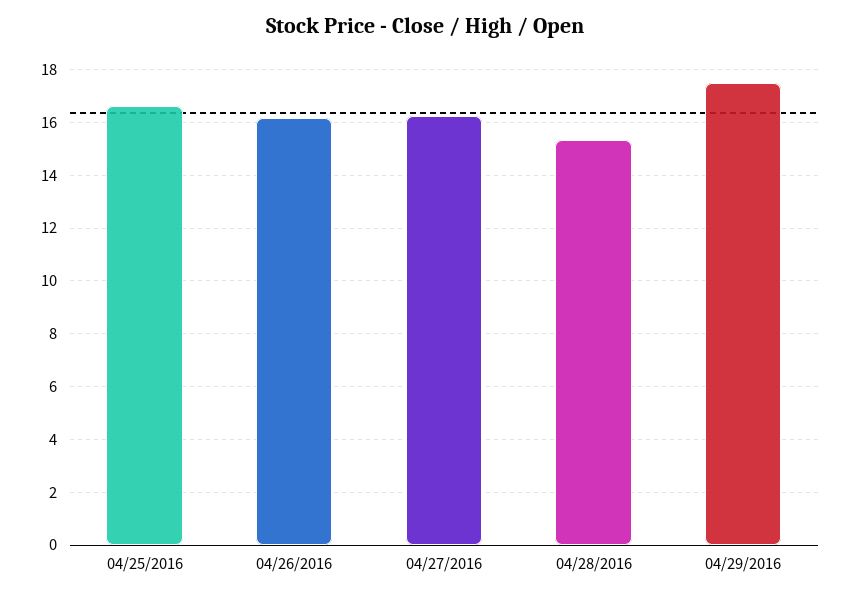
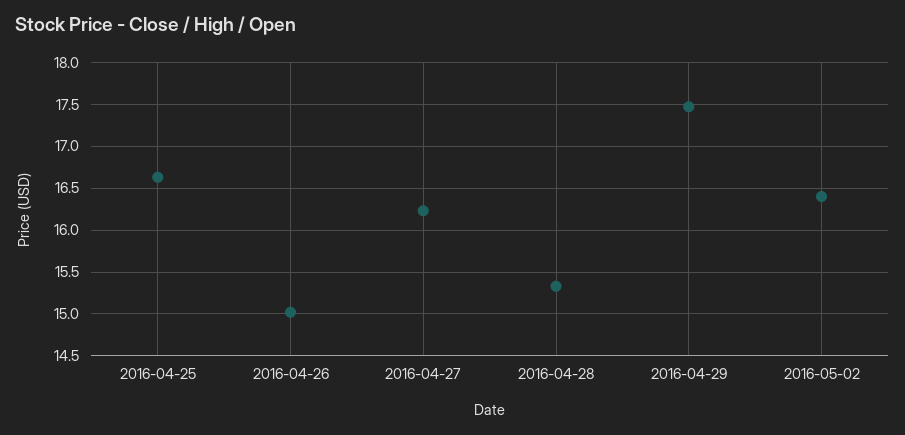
04/26/2016: 16.25 -> 15
2016-05-02: none -> 16.4

